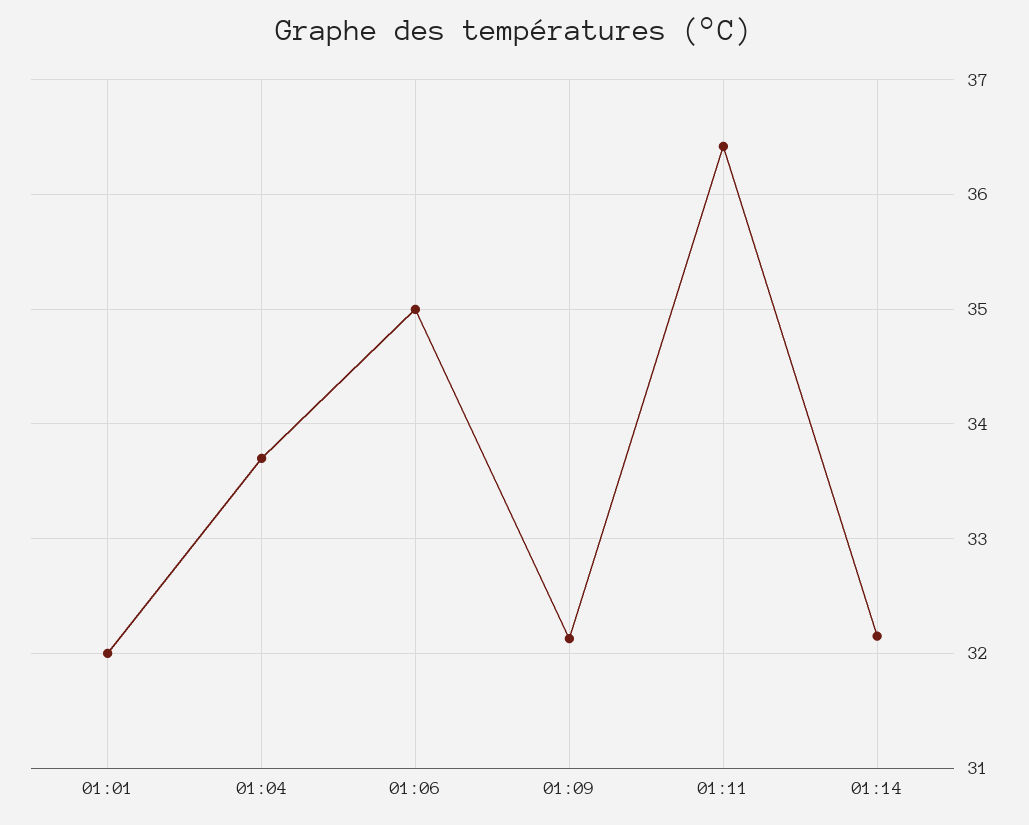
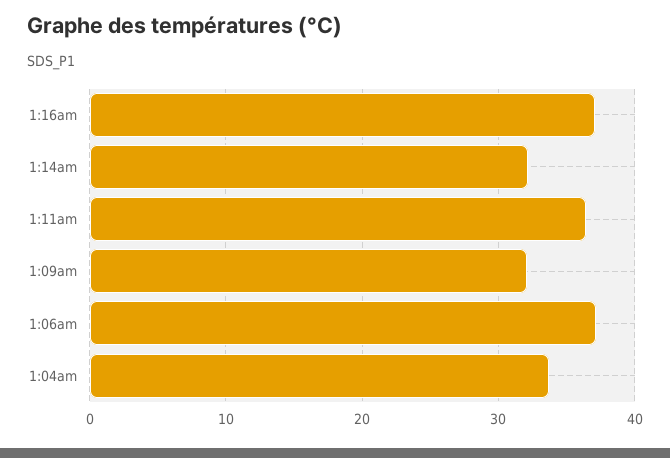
01:01: 32 -> none
01:06: 35 -> 37
1:16am: none -> 37

